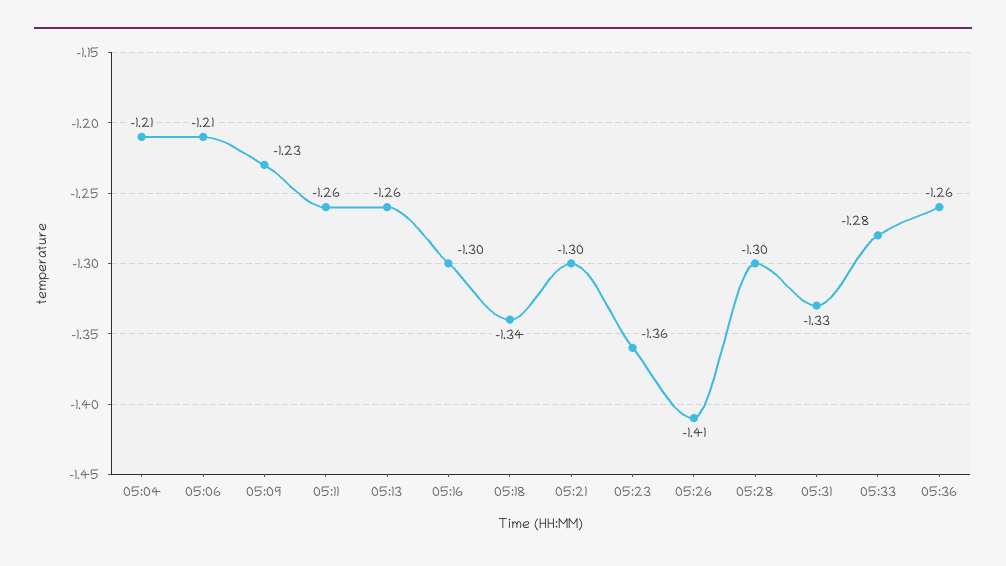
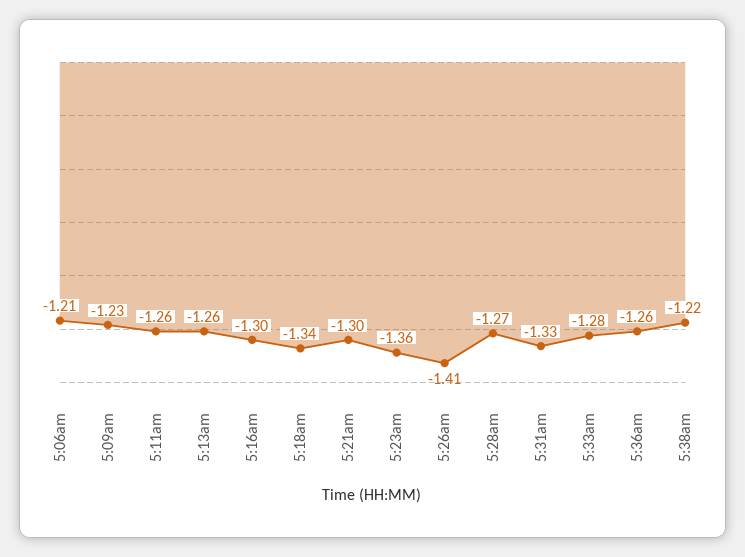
05:04: -1.21 -> none
05:28: -1.3 -> -1.27
5:38am: none -> -1.22

